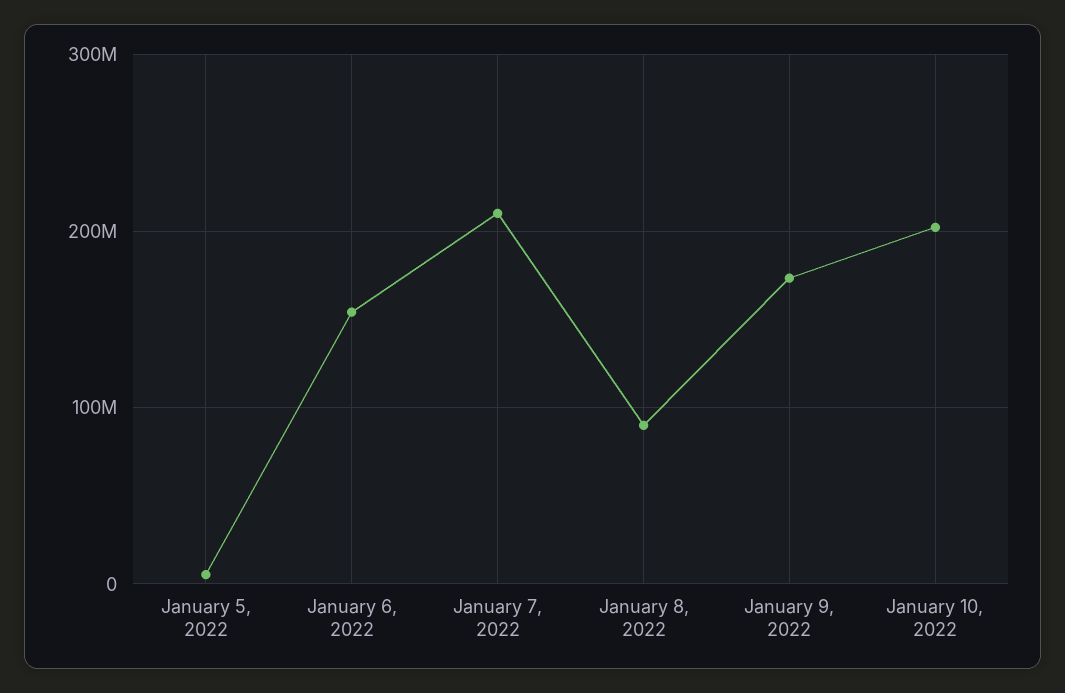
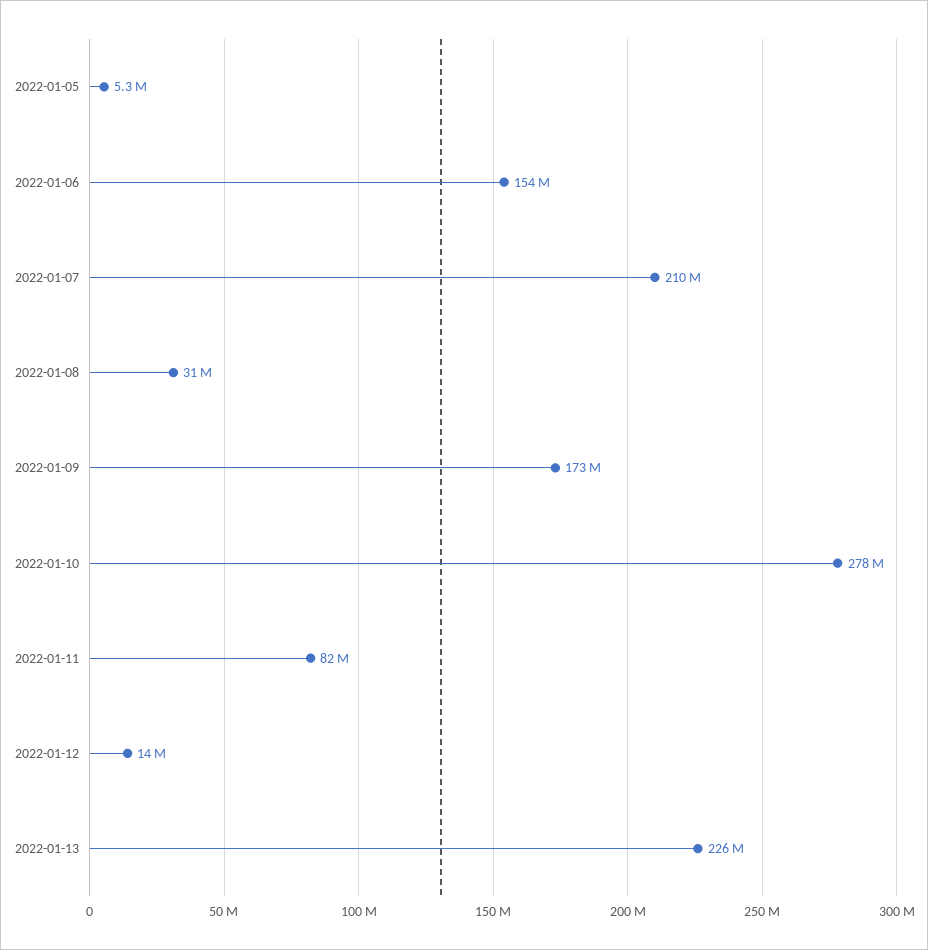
January 8, 2022: 90000000 -> 31000000
January 10, 2022: 200000000 -> 278000000
2022-01-11: none -> 82000000
2022-01-12: none -> 14000000
2022-01-13: none -> 226000000

